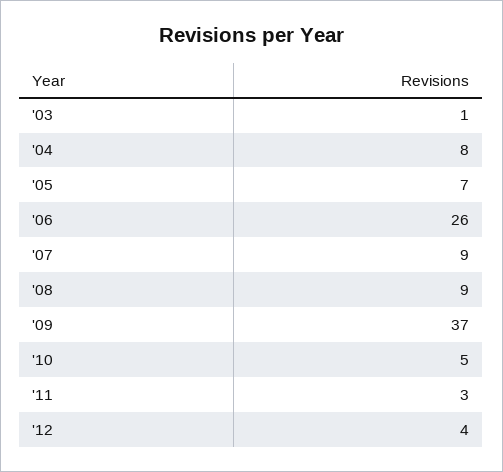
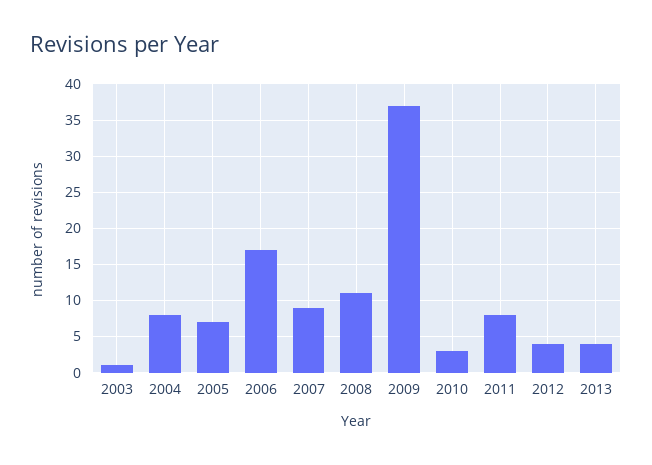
'06: 26 -> 17
'08: 9 -> 11
'10: 5 -> 3
'11: 3 -> 8
2013: none -> 4

